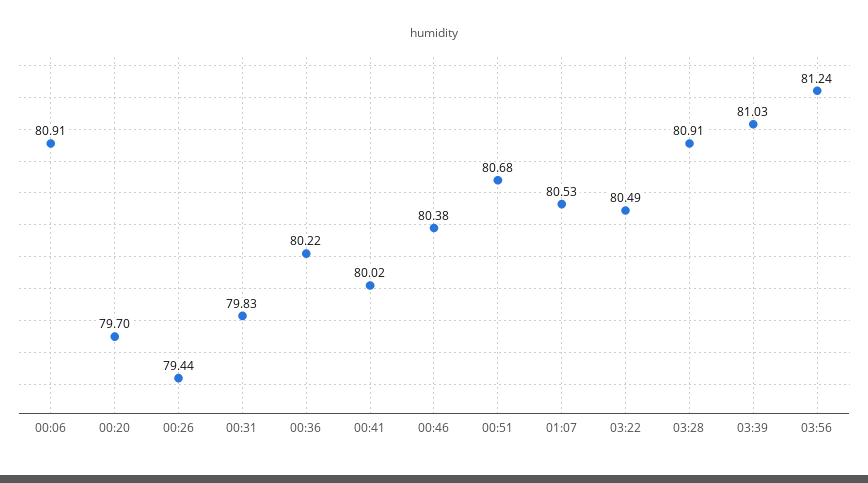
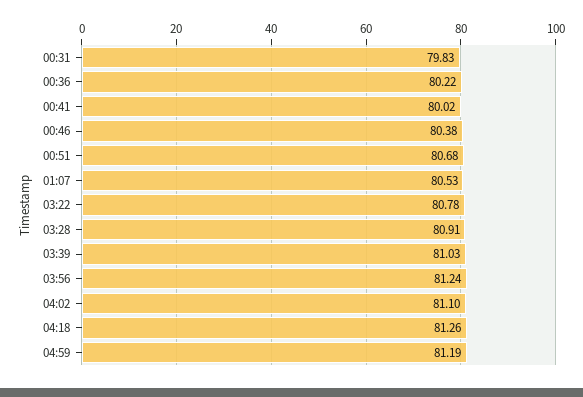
00:06: 80.91 -> none
00:20: 79.7 -> none
00:26: 79.44 -> none
03:22: 80.49 -> 80.78
04:02: none -> 81.1
04:18: none -> 81.26
04:59: none -> 81.19

